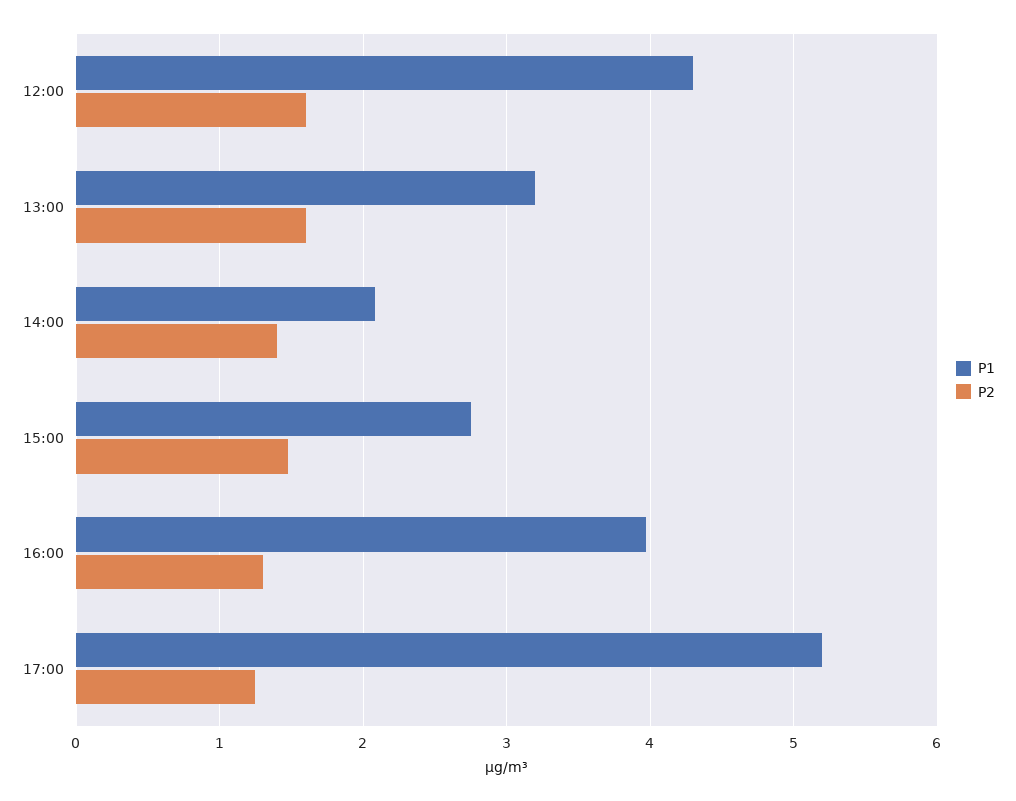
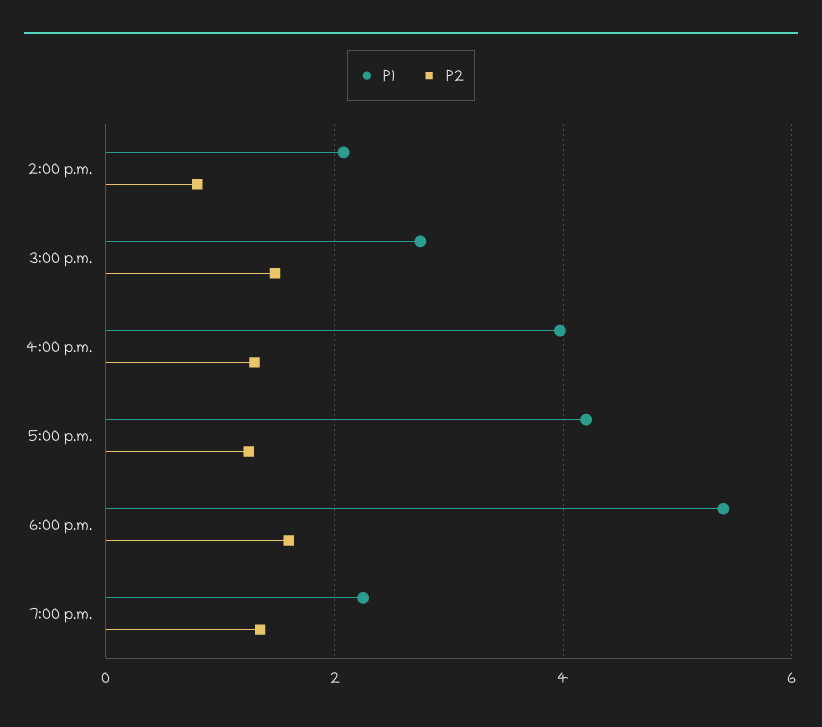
P1, 12:00: 4.3 -> none
P2, 12:00: 1.6 -> none
P1, 13:00: 3.2 -> none
P2, 13:00: 1.6 -> none
P2, 14:00: 1.4 -> 0.8
P1, 17:00: 5.2 -> 4.2
P1, 6:00 p.m.: none -> 5.4
P2, 6:00 p.m.: none -> 1.6
P1, 7:00 p.m.: none -> 2.2
P2, 7:00 p.m.: none -> 1.4

